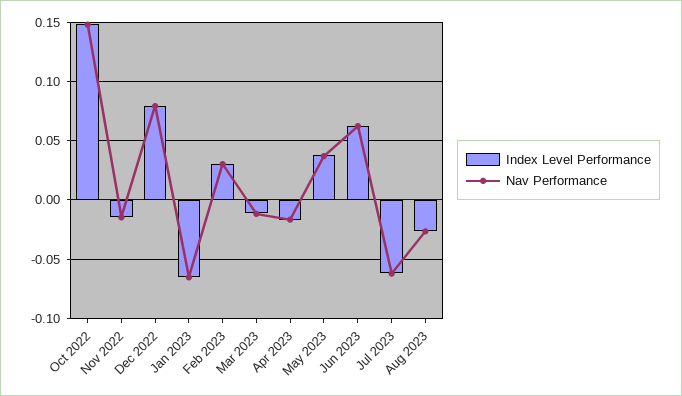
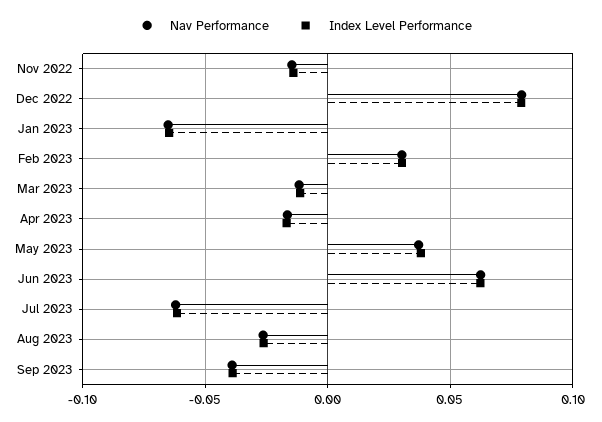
Index Level Performance, Oct 2022: 0.15 -> none
Nav Performance, Oct 2022: 0.15 -> none
Nav Performance, Sep 2023: none -> -0.04
Index Level Performance, Sep 2023: none -> -0.04

